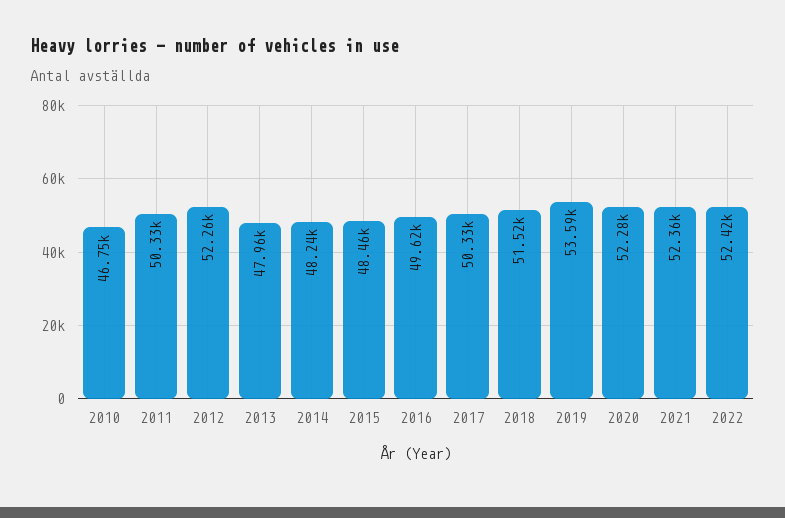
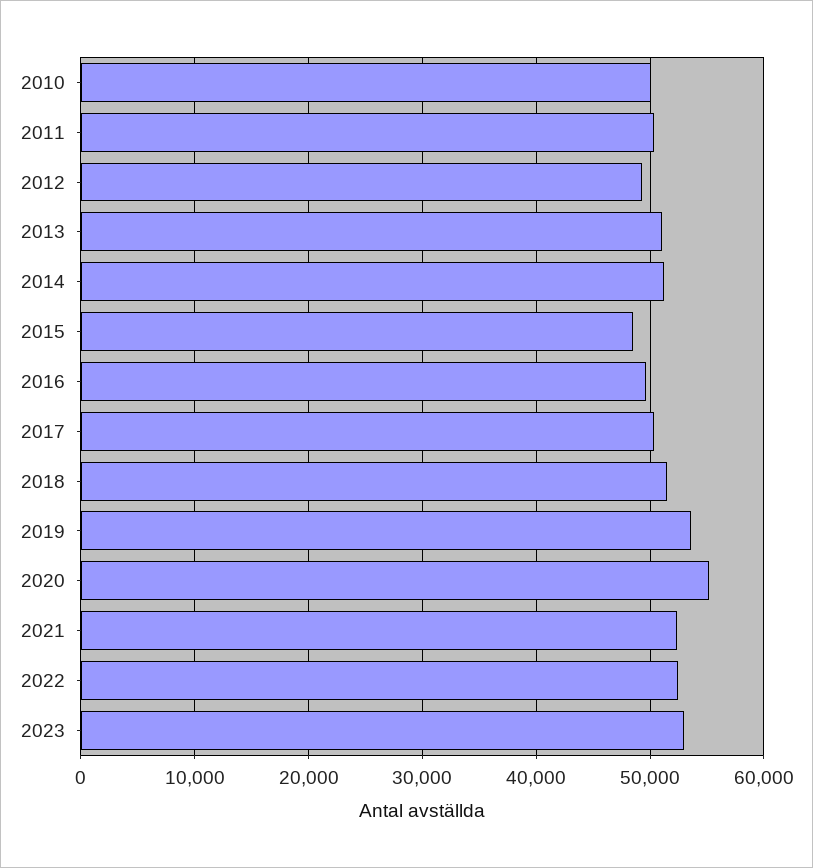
2010: 46750 -> 50000
2012: 52260 -> 49000
2013: 47960 -> 51000
2014: 48240 -> 51000
2020: 52280 -> 55000
2023: none -> 53000

